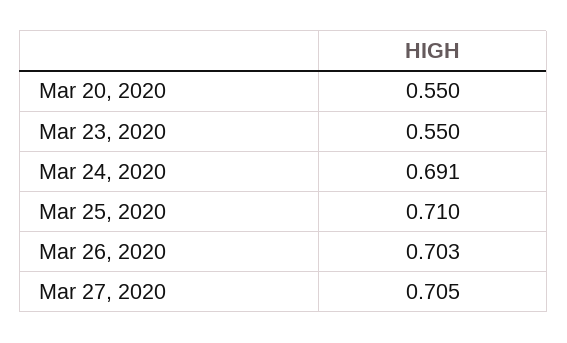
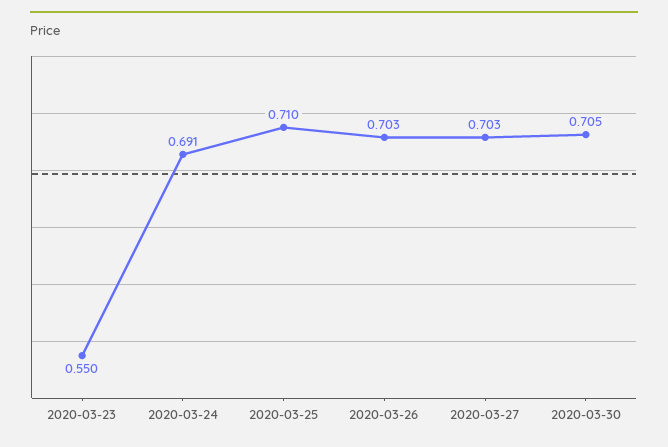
Mar 20, 2020: 0.55 -> none
Mar 27, 2020: 0.705 -> 0.703
2020-03-30: none -> 0.705

